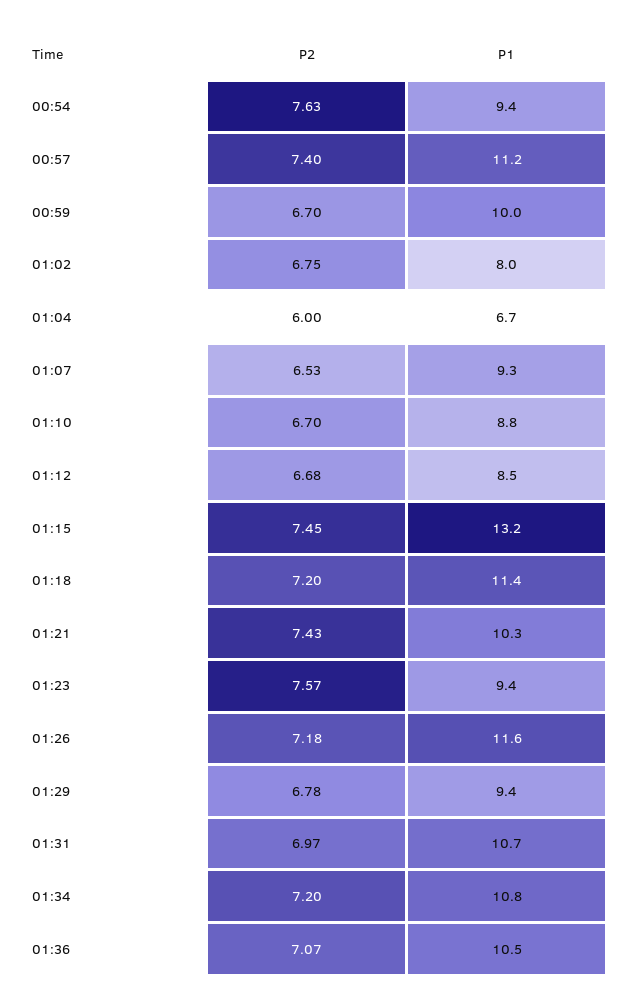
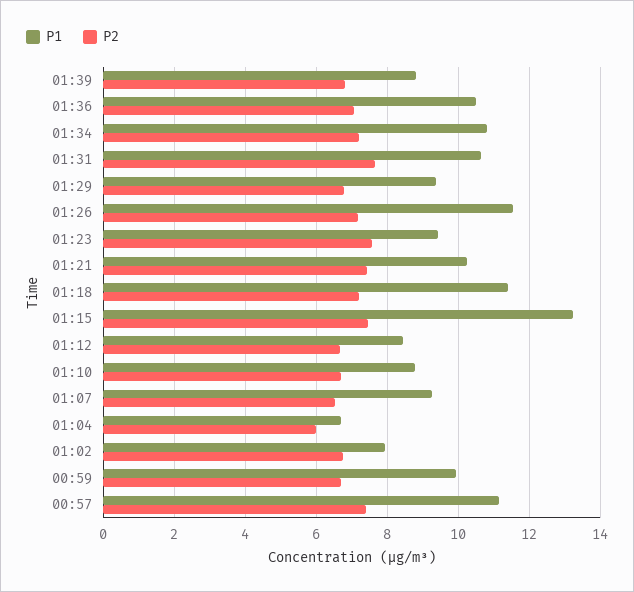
P2, 00:54: 7.63 -> none
P1, 00:54: 9.4 -> none
P2, 01:31: 6.97 -> 7.6
P1, 01:39: none -> 8.8
P2, 01:39: none -> 6.8

